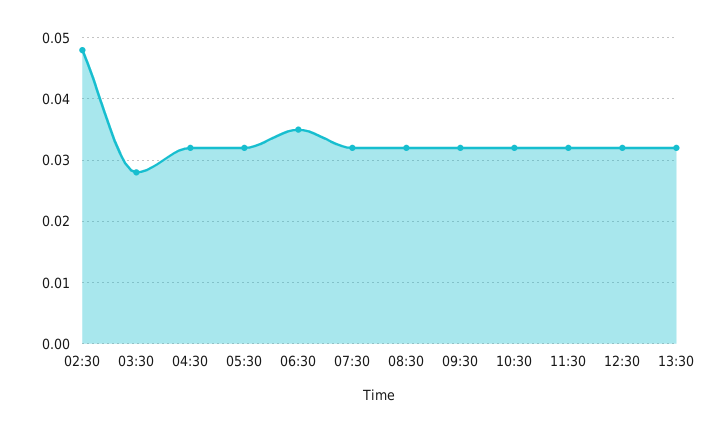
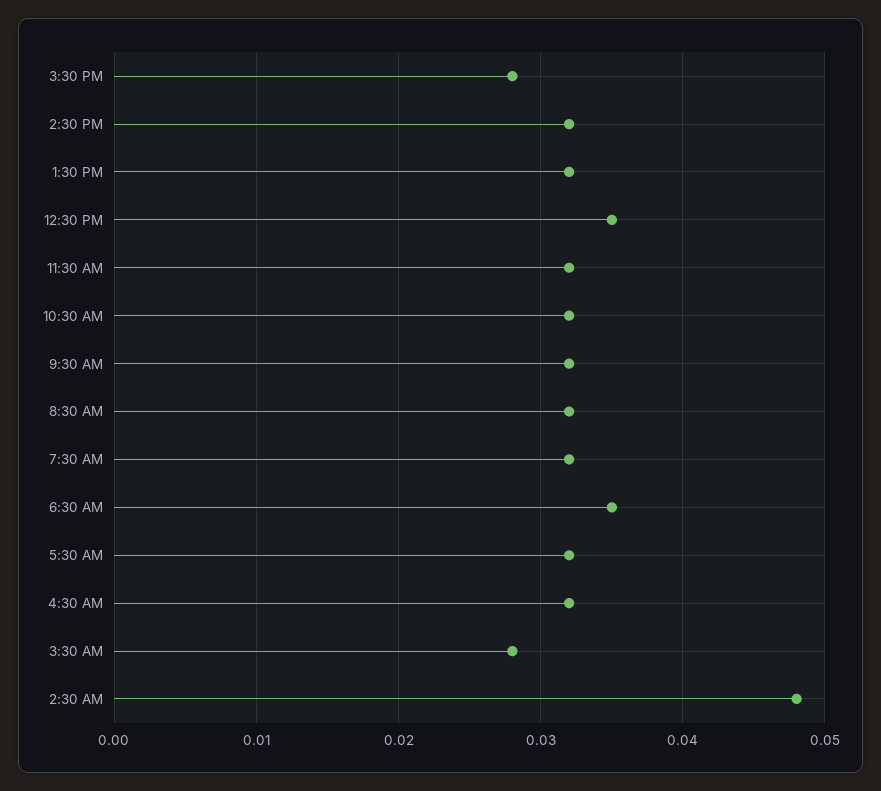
12:30: 0.032 -> 0.035
3:30 PM: none -> 0.028
2:30 PM: none -> 0.032

